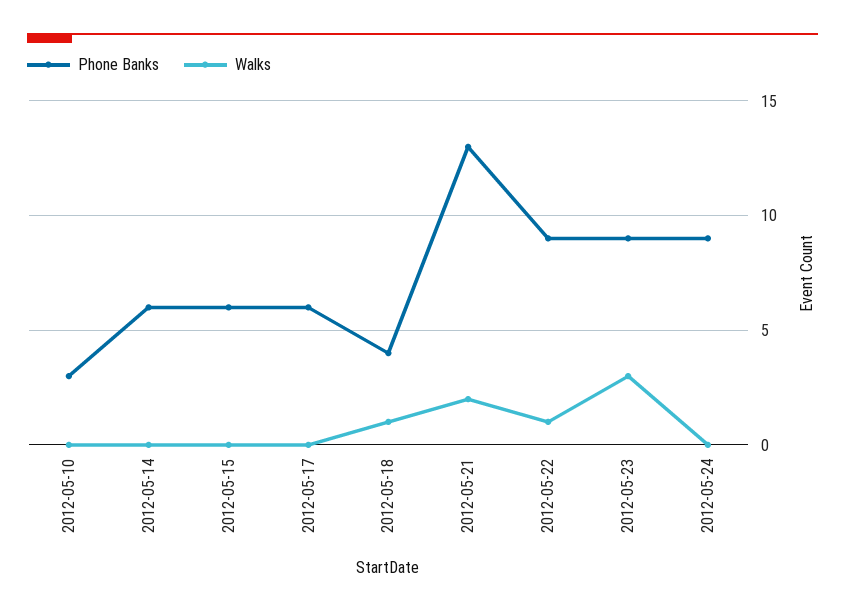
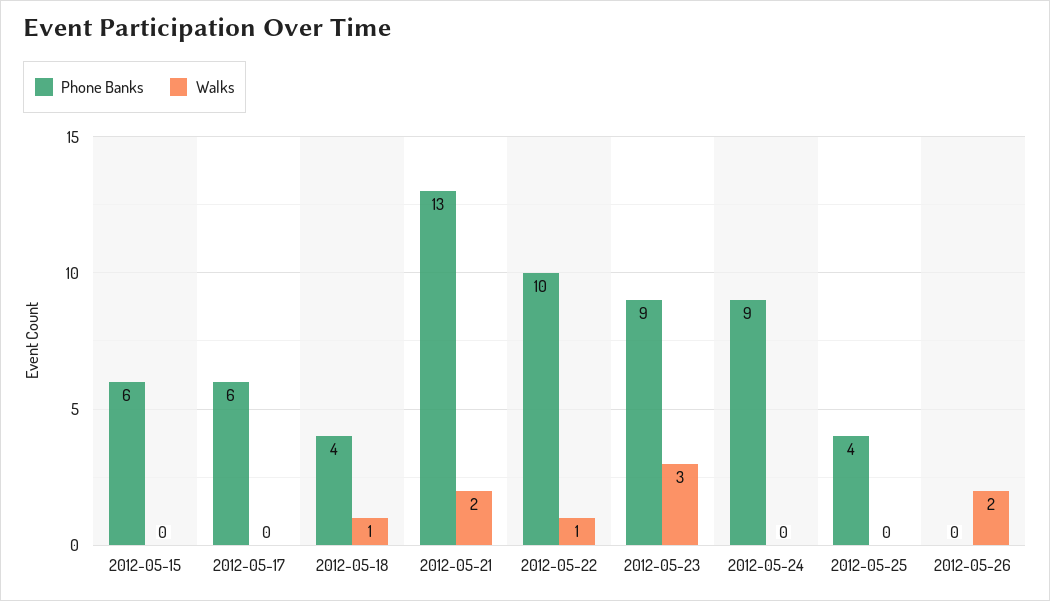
Phone Banks, 2012-05-10: 3 -> none
Walks, 2012-05-10: 0 -> none
Phone Banks, 2012-05-14: 6 -> none
Walks, 2012-05-14: 0 -> none
Phone Banks, 2012-05-22: 9 -> 10
Phone Banks, 2012-05-25: none -> 4
Walks, 2012-05-25: none -> 0
Phone Banks, 2012-05-26: none -> 0
Walks, 2012-05-26: none -> 2

